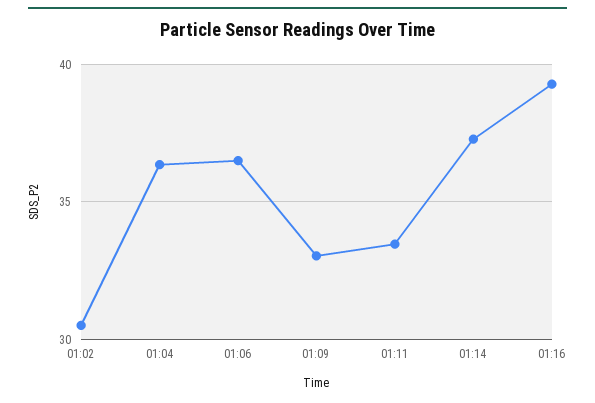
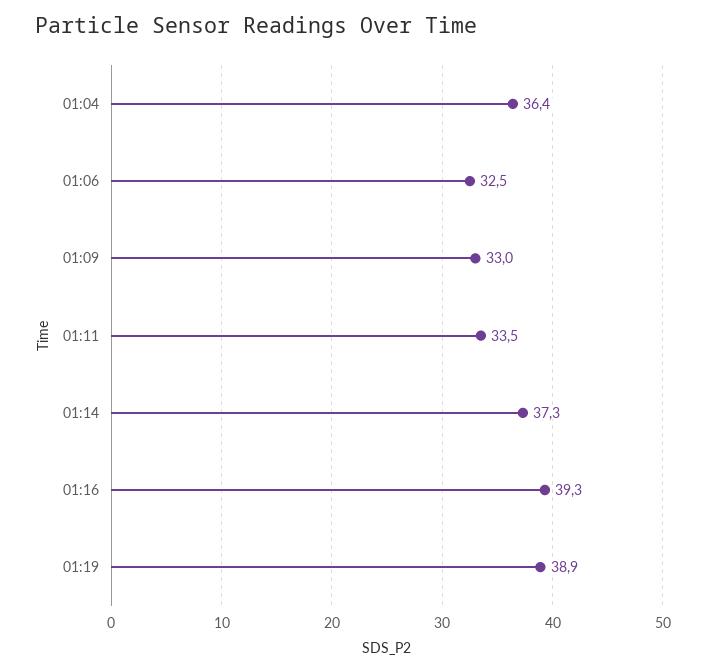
01:02: 30.5 -> none
01:06: 36.5 -> 32.5
01:19: none -> 38.9

